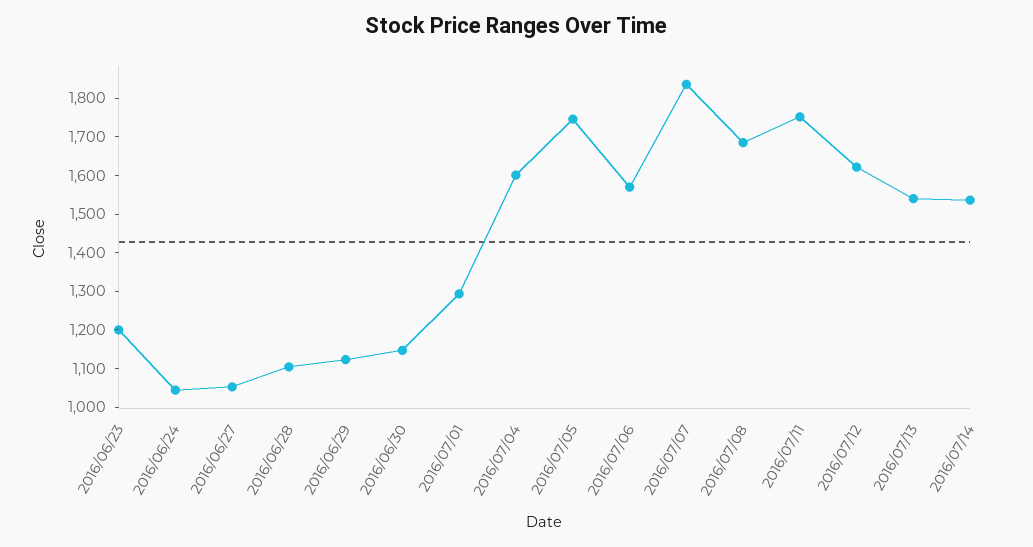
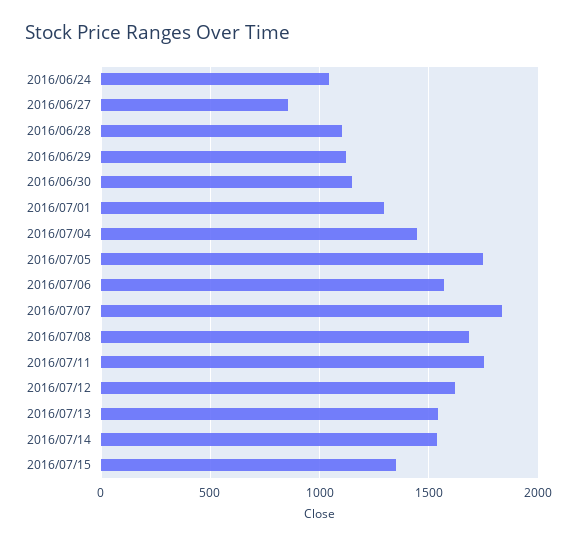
2016/06/23: 1200 -> none
2016/06/27: 1050 -> 850
2016/07/04: 1600 -> 1450
2016/07/15: none -> 1350

